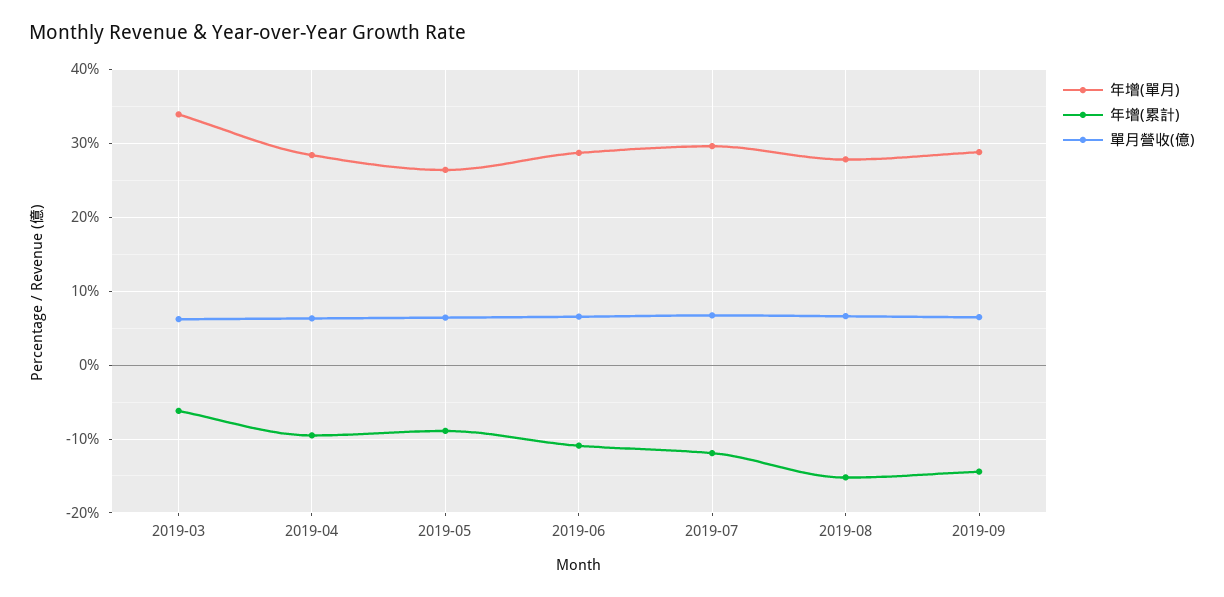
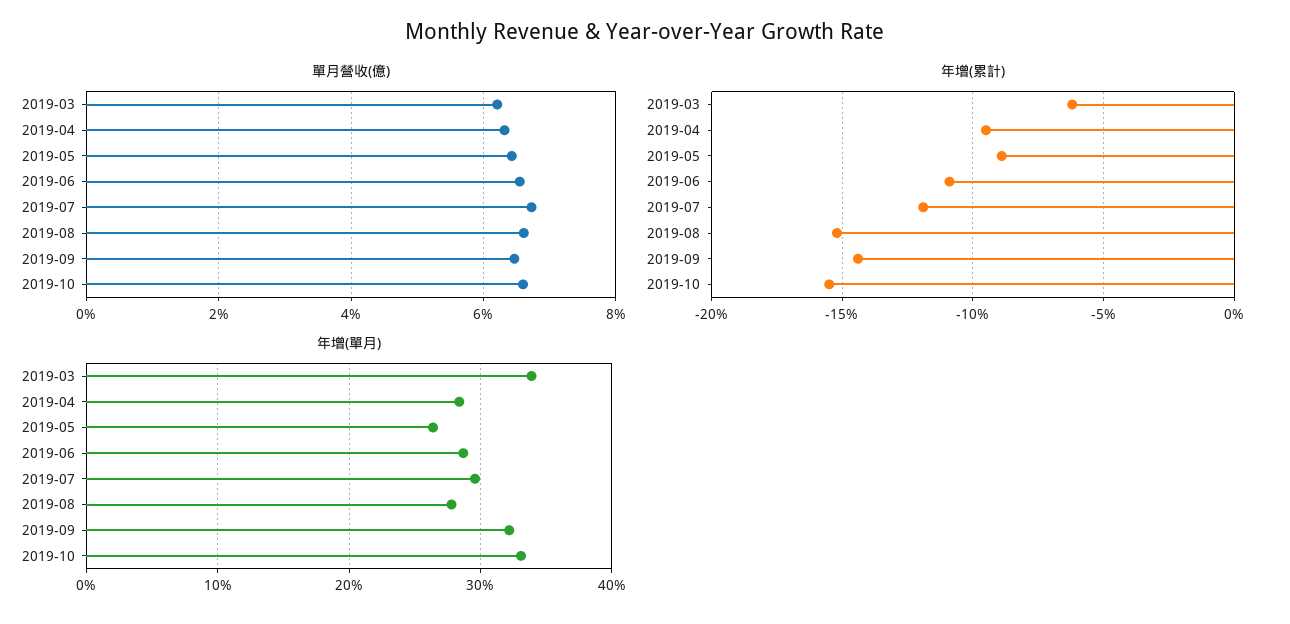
年增(單月), 2019-09: 29 -> 32
單月營收(億), 2019-10: none -> 6.6
年增(累計), 2019-10: none -> -15.5
年增(單月), 2019-10: none -> 33

